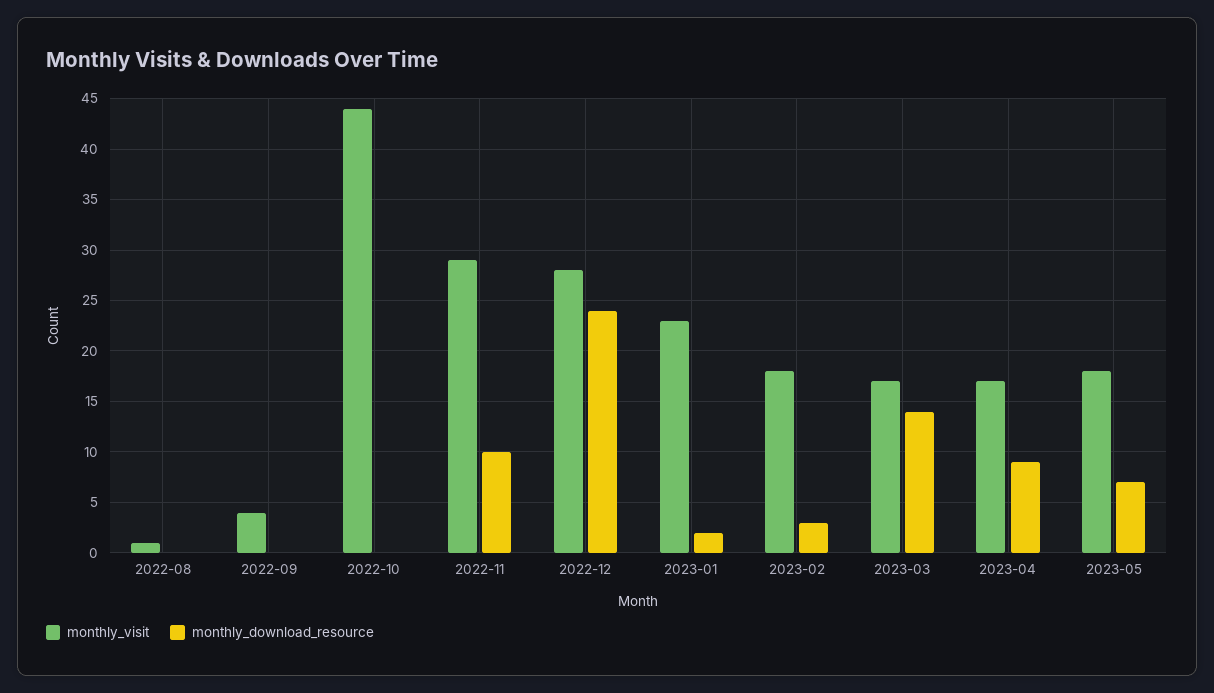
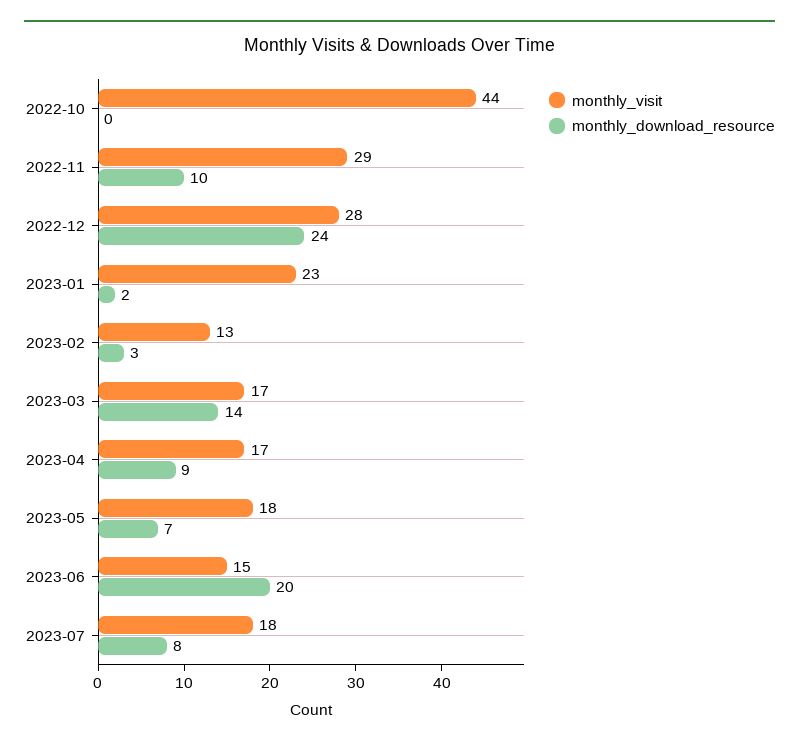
monthly_visit, 2022-08: 1 -> none
monthly_download_resource, 2022-08: 0 -> none
monthly_visit, 2022-09: 4 -> none
monthly_download_resource, 2022-09: 0 -> none
monthly_visit, 2023-02: 18 -> 13
monthly_visit, 2023-06: none -> 15
monthly_download_resource, 2023-06: none -> 20
monthly_visit, 2023-07: none -> 18
monthly_download_resource, 2023-07: none -> 8

